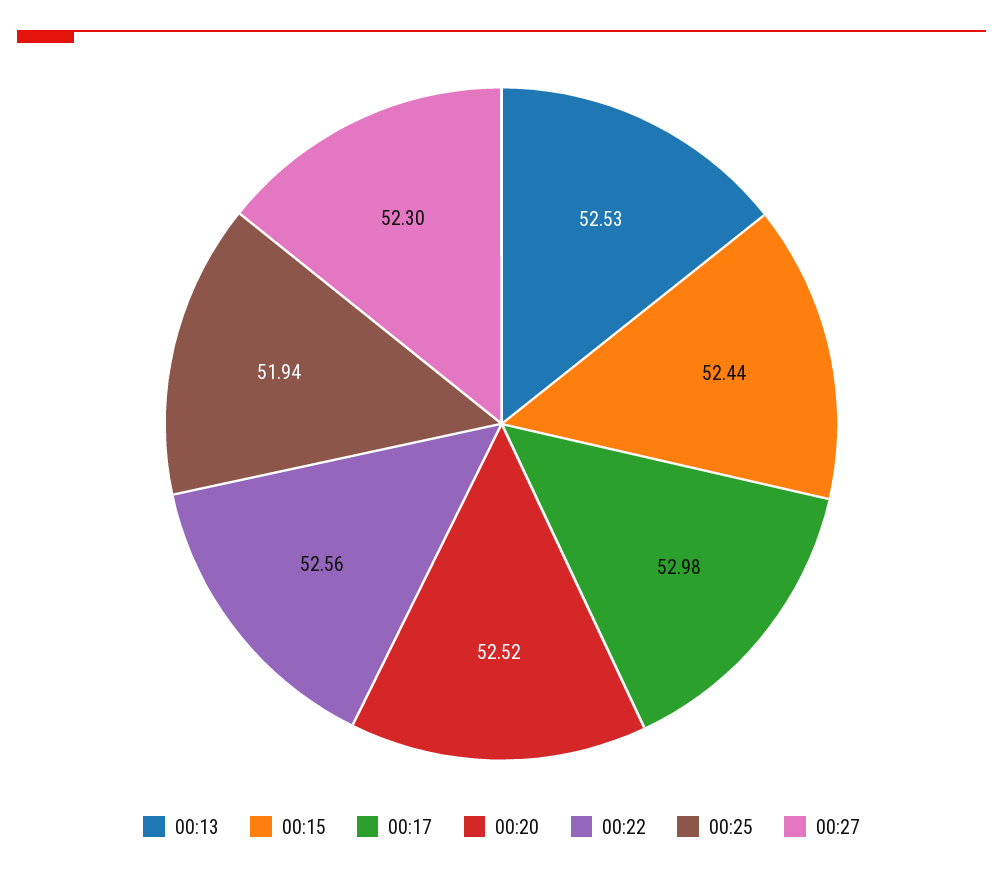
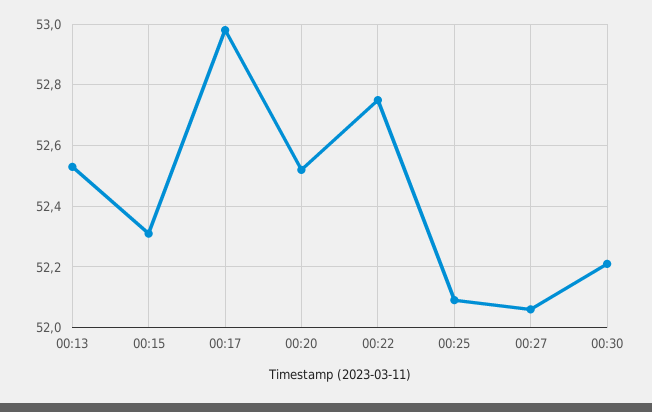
00:15: 52.44 -> 52.3
00:22: 52.56 -> 52.75
00:25: 51.94 -> 52.1
00:27: 52.3 -> 52.05
00:30: none -> 52.2

